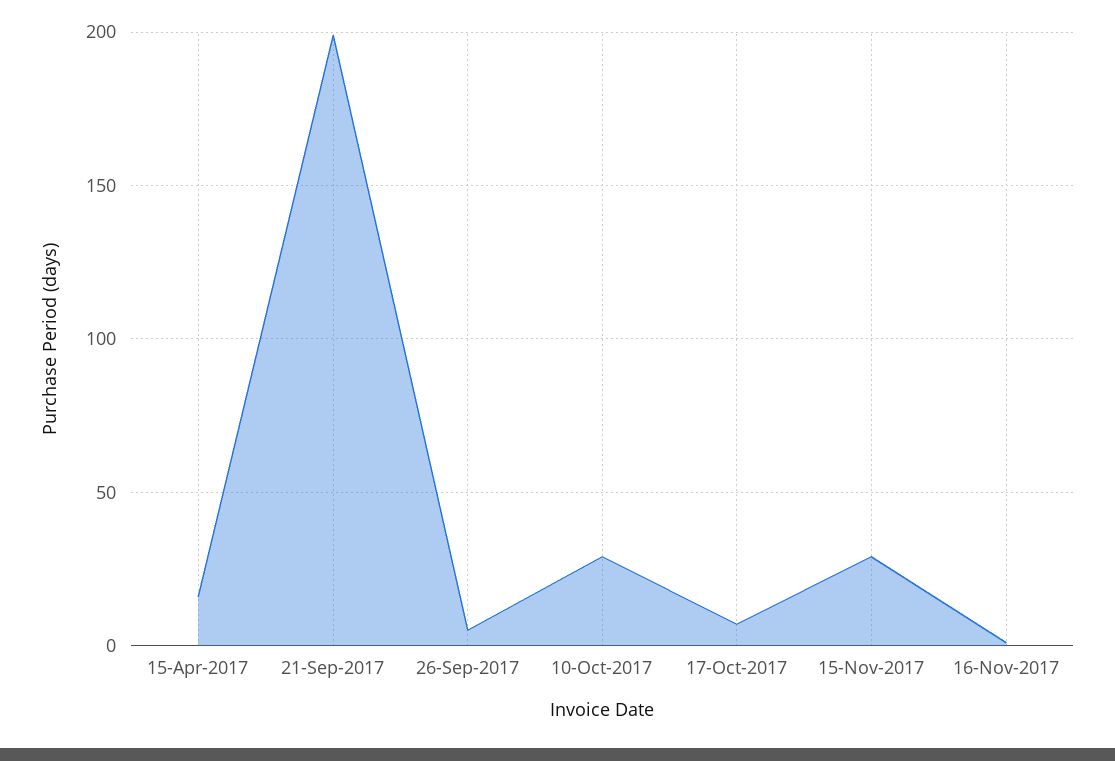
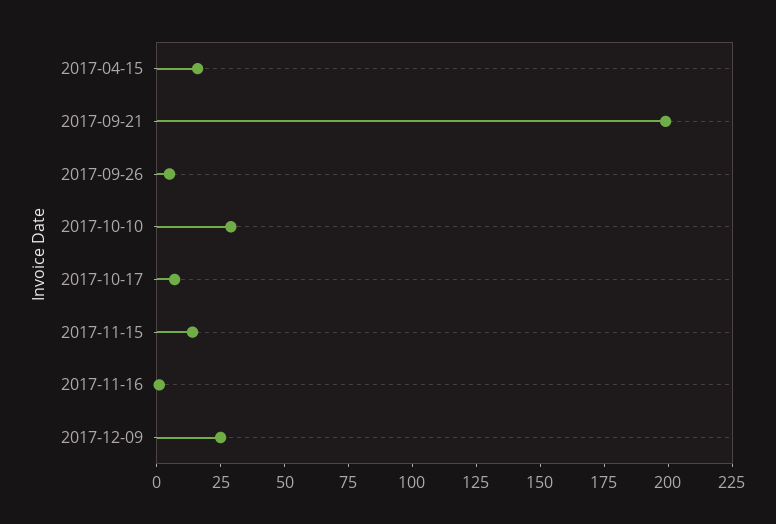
15-Nov-2017: 30 -> 15
2017-12-09: none -> 25

